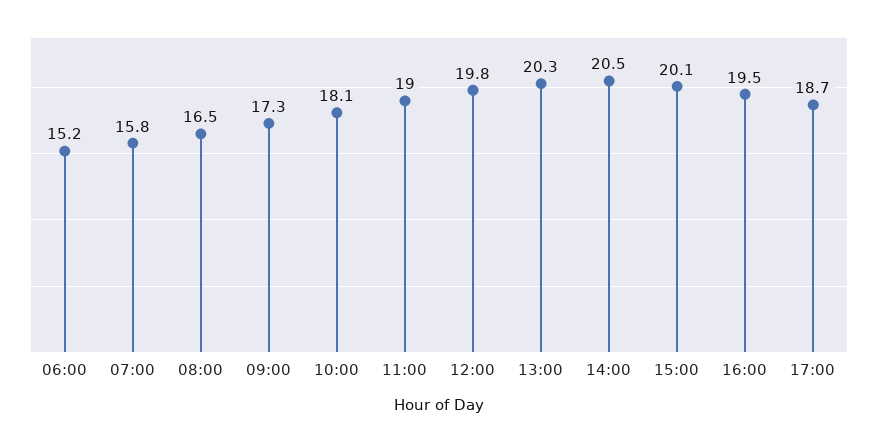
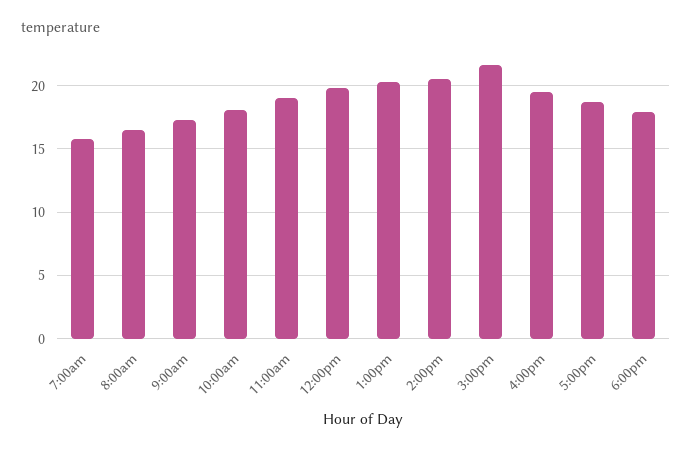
06:00: 15.2 -> none
15:00: 20.1 -> 21.5
6:00pm: none -> 18

